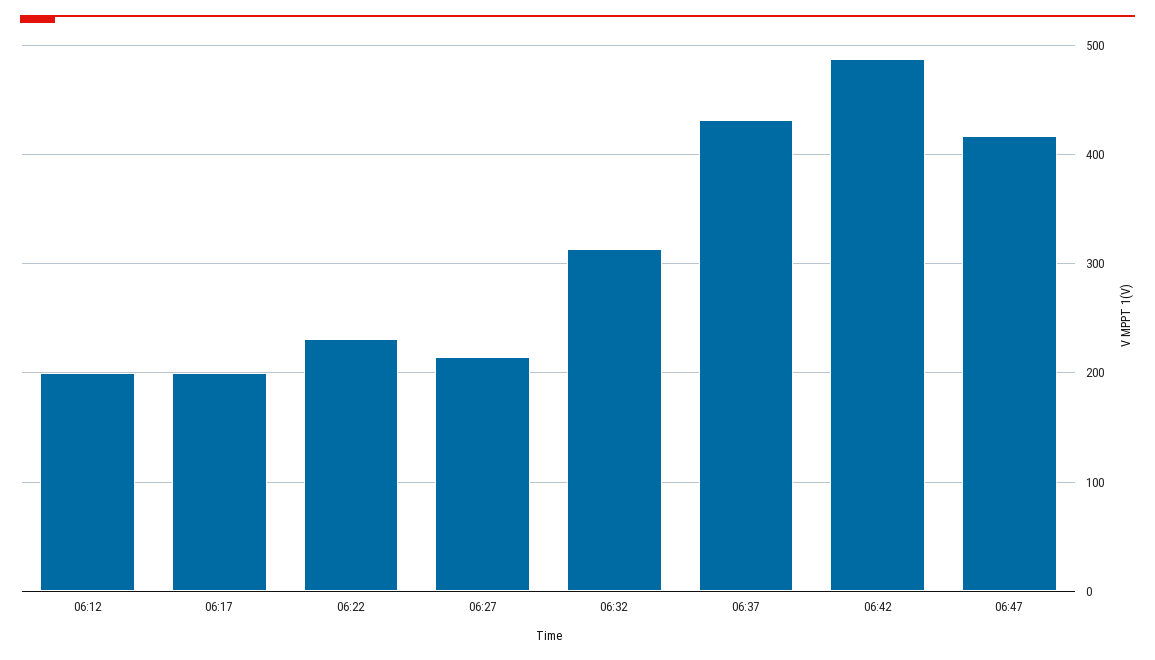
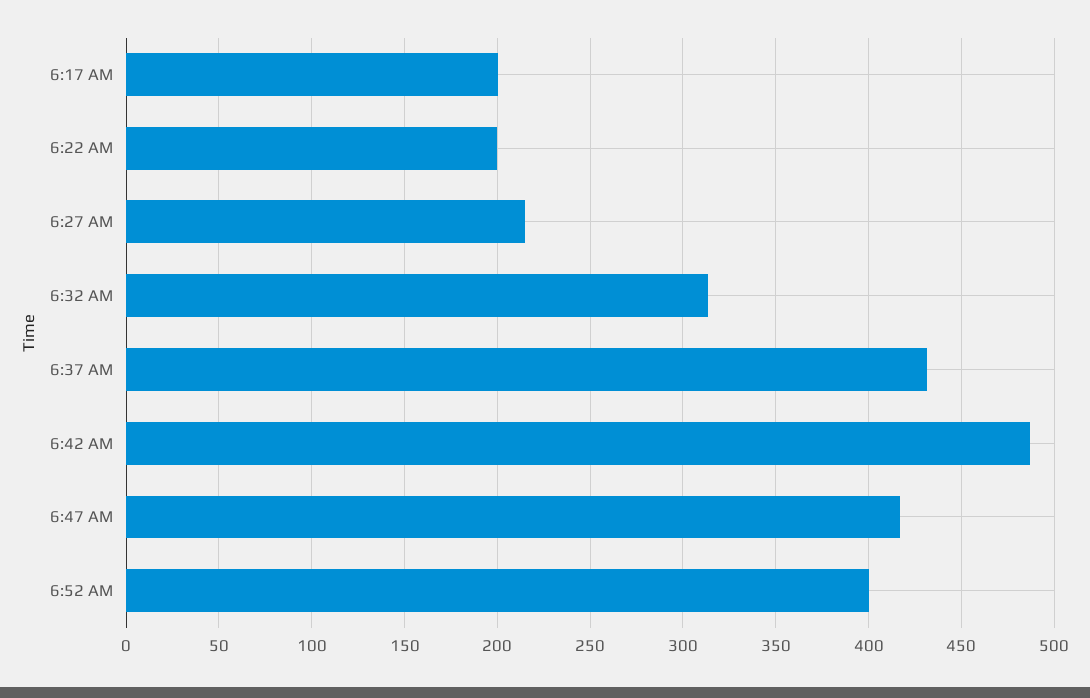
06:12: 200 -> none
06:22: 230 -> 200
6:52 AM: none -> 400

